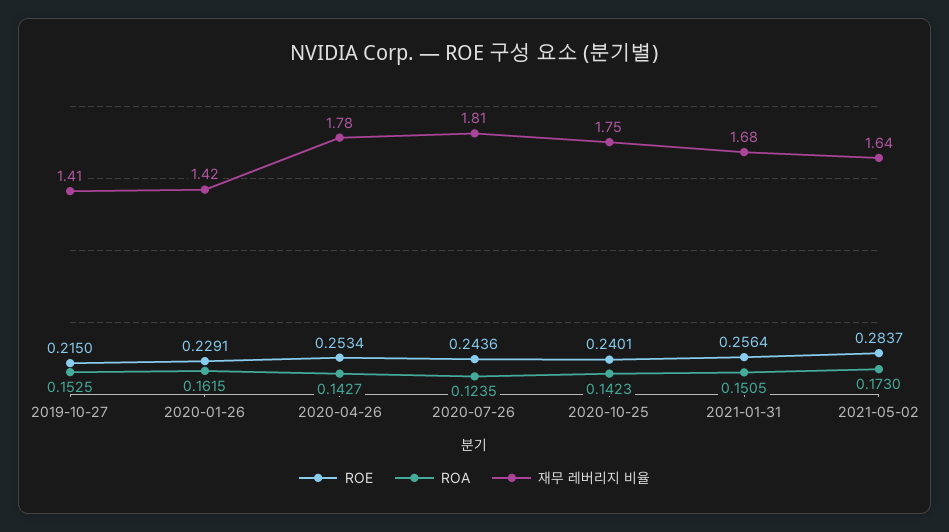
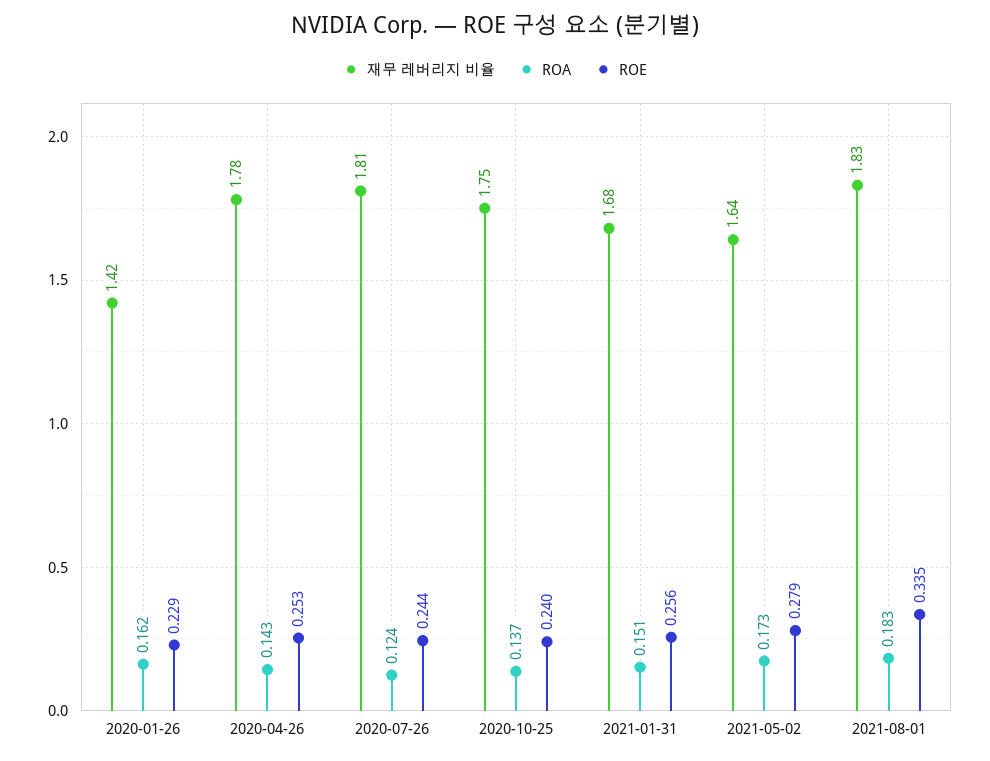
ROE, 2019-10-27: 0.215 -> none
ROA, 2019-10-27: 0.1525 -> none
재무 레버리지 비율, 2019-10-27: 1.41 -> none
ROA, 2020-10-25: 0.1423 -> 0.137
ROE, 2021-05-02: 0.2837 -> 0.279
재무 레버리지 비율, 2021-08-01: none -> 1.83
ROA, 2021-08-01: none -> 0.183
ROE, 2021-08-01: none -> 0.335

